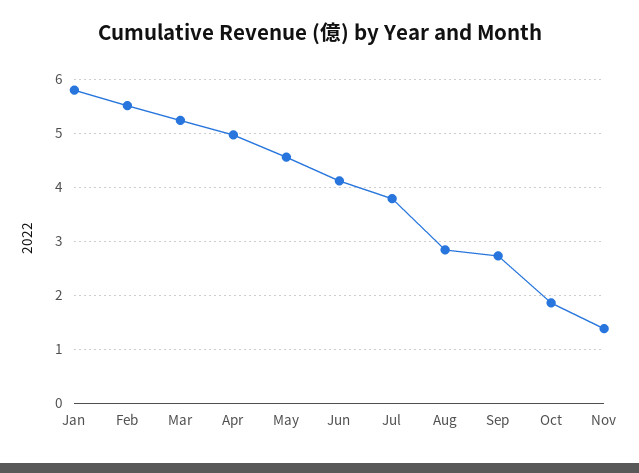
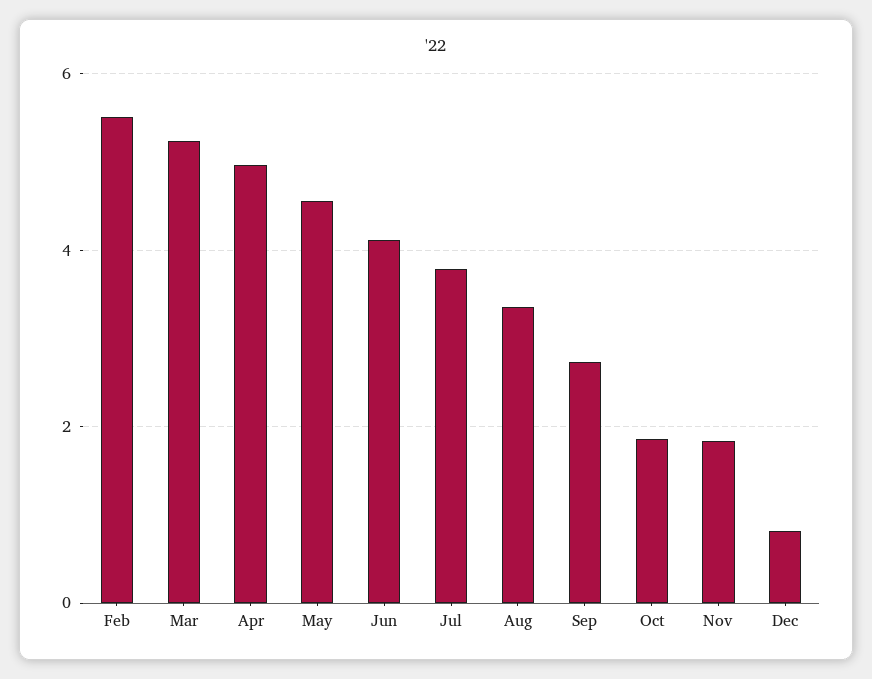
Jan: 5.8 -> none
Aug: 2.8 -> 3.4
Nov: 1.4 -> 1.8
Dec: none -> 0.8

